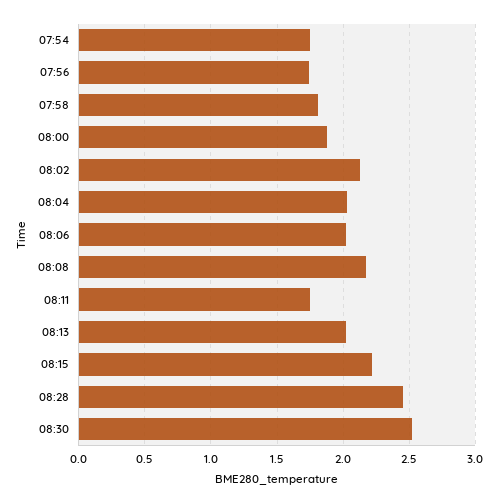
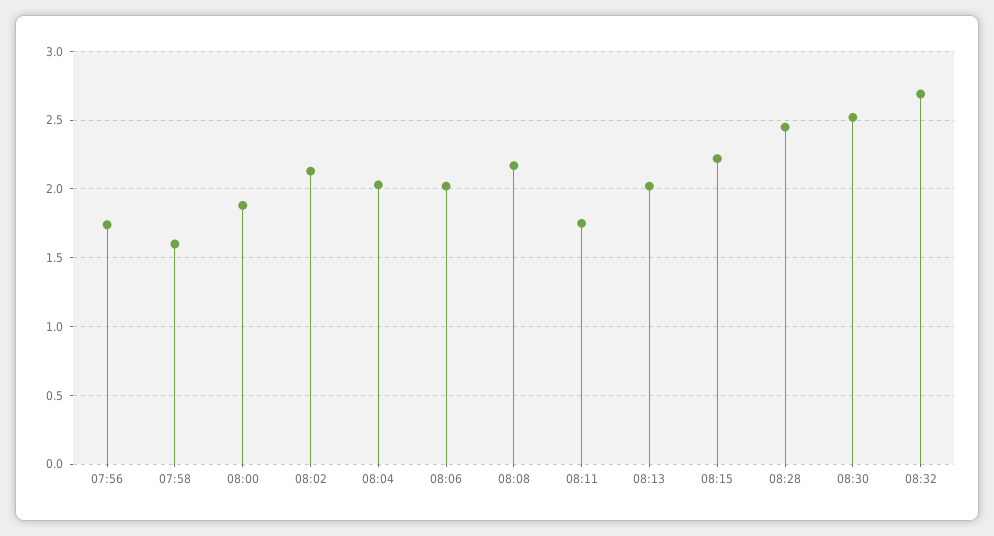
07:54: 1.75 -> none
07:58: 1.8 -> 1.6
08:32: none -> 2.7

